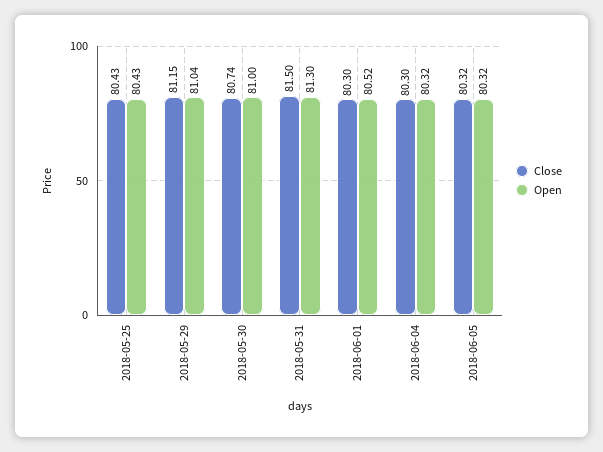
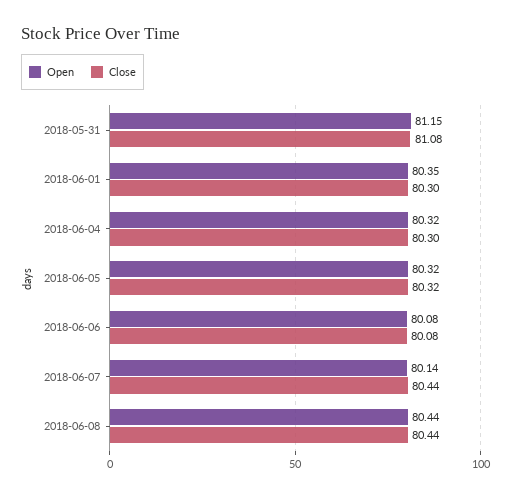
Close, 2018-05-25: 80.43 -> none
Open, 2018-05-25: 80.43 -> none
Close, 2018-05-29: 81.15 -> none
Open, 2018-05-29: 81.04 -> none
Close, 2018-05-30: 80.74 -> none
Open, 2018-05-30: 81 -> none
Close, 2018-05-31: 81.5 -> 81.08
Open, 2018-05-31: 81.3 -> 81.15
Open, 2018-06-01: 80.52 -> 80.35
Open, 2018-06-06: none -> 80.08
Close, 2018-06-06: none -> 80.08
Open, 2018-06-07: none -> 80.14
Close, 2018-06-07: none -> 80.44
Open, 2018-06-08: none -> 80.44
Close, 2018-06-08: none -> 80.44

